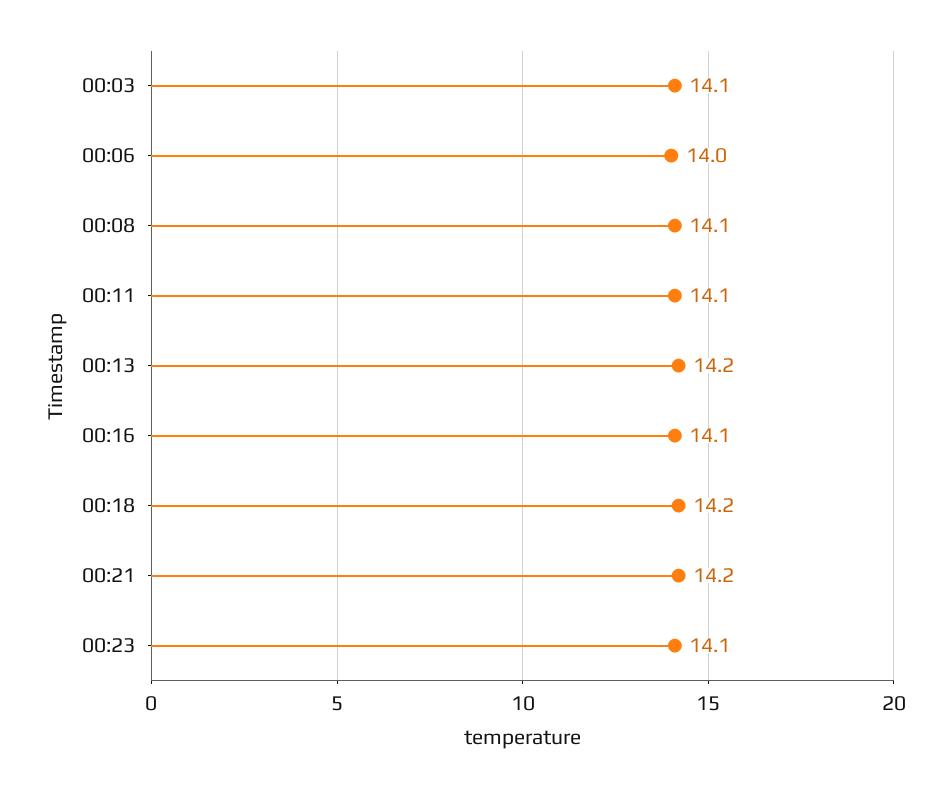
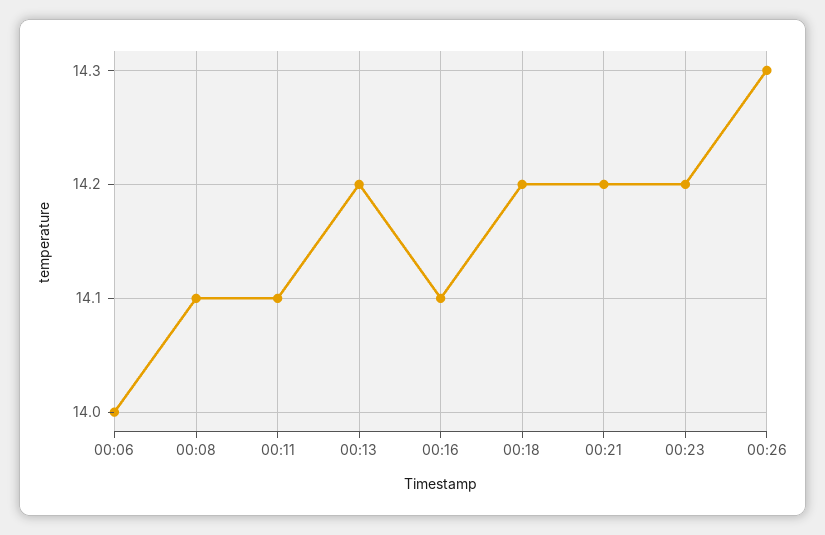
00:03: 14.1 -> none
00:23: 14.1 -> 14.2
00:26: none -> 14.3

